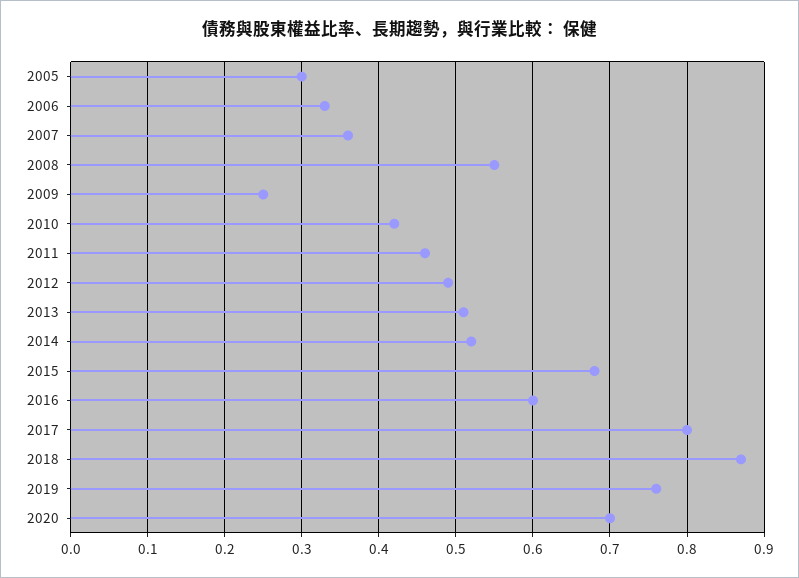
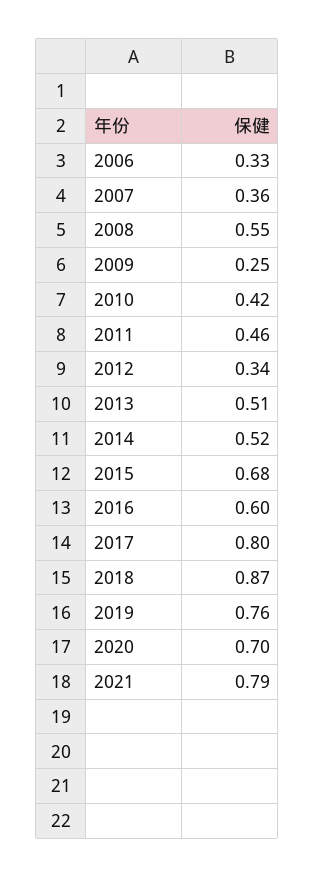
2005: 0.3 -> none
2012: 0.49 -> 0.34
2021: none -> 0.79

